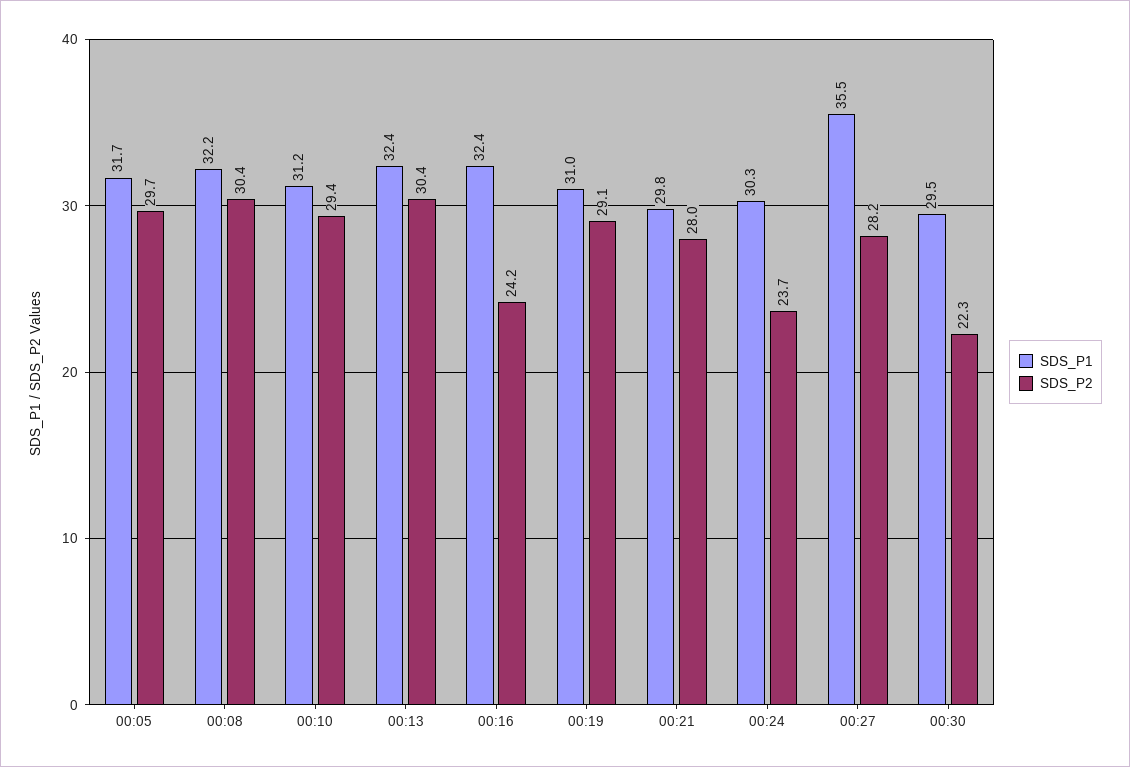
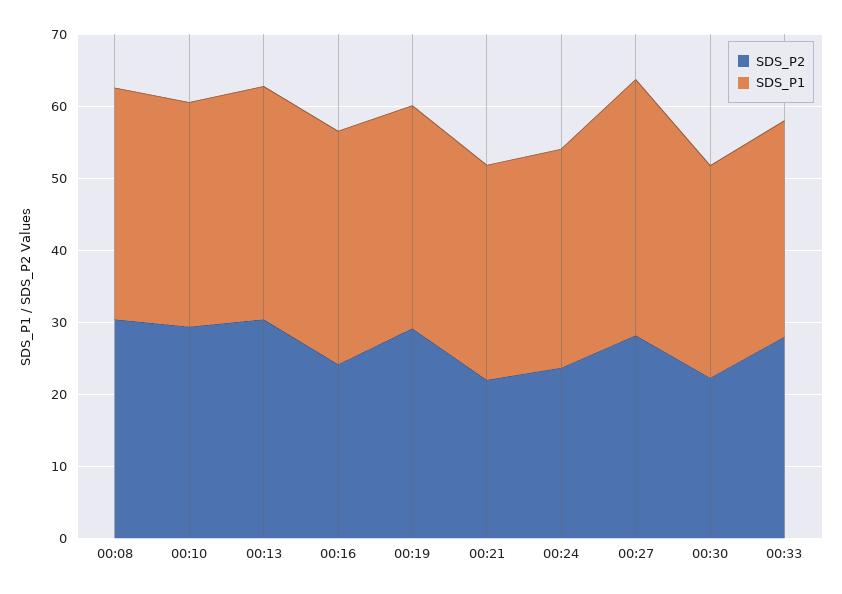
SDS_P1, 00:05: 31.7 -> none
SDS_P2, 00:05: 29.7 -> none
SDS_P2, 00:21: 28 -> 22
SDS_P2, 00:33: none -> 28
SDS_P1, 00:33: none -> 30

